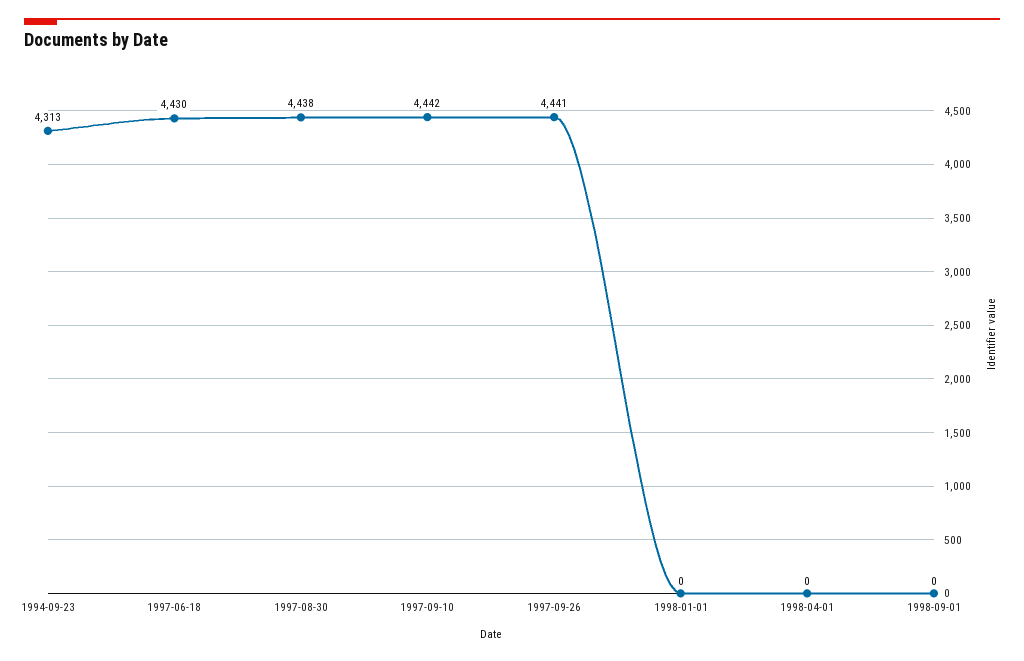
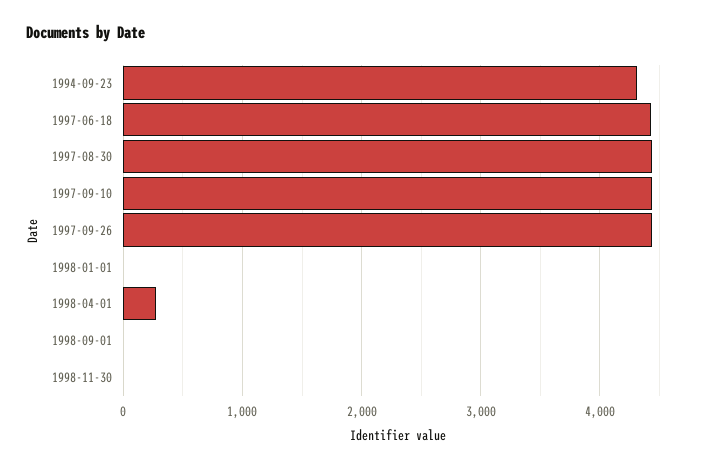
1998-04-01: 0 -> 300
1998-11-30: none -> 0

